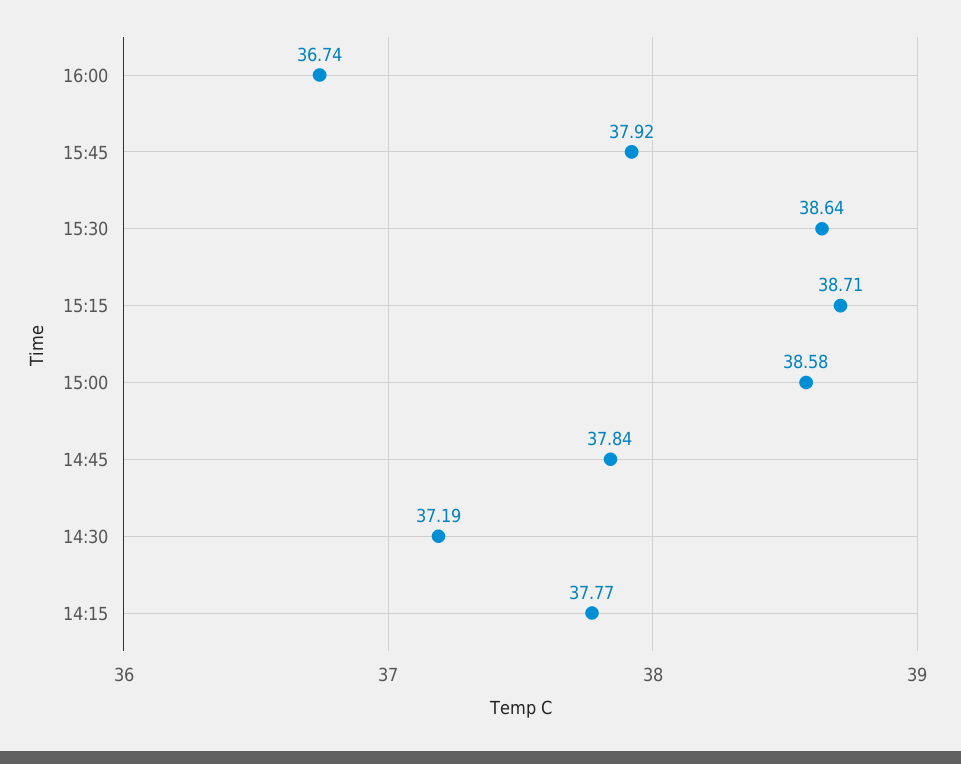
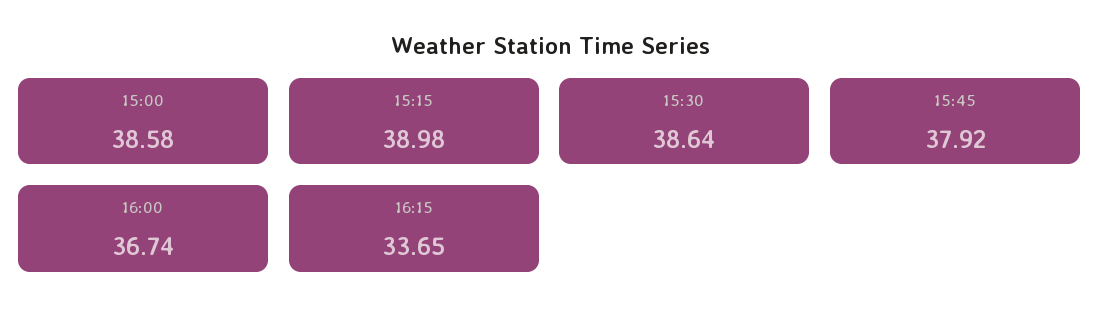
15:15: 38.71 -> 38.98
14:45: 37.84 -> none
14:30: 37.19 -> none
14:15: 37.77 -> none
16:15: none -> 33.65

